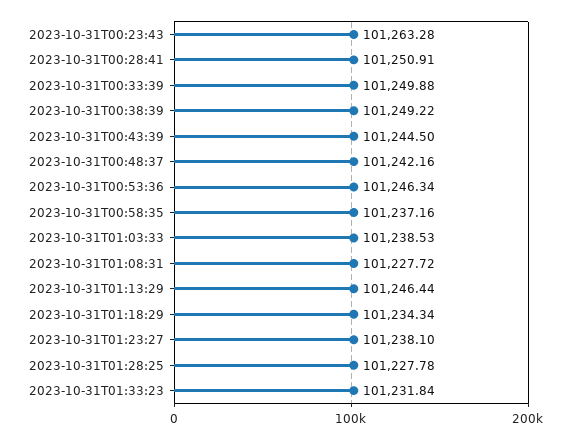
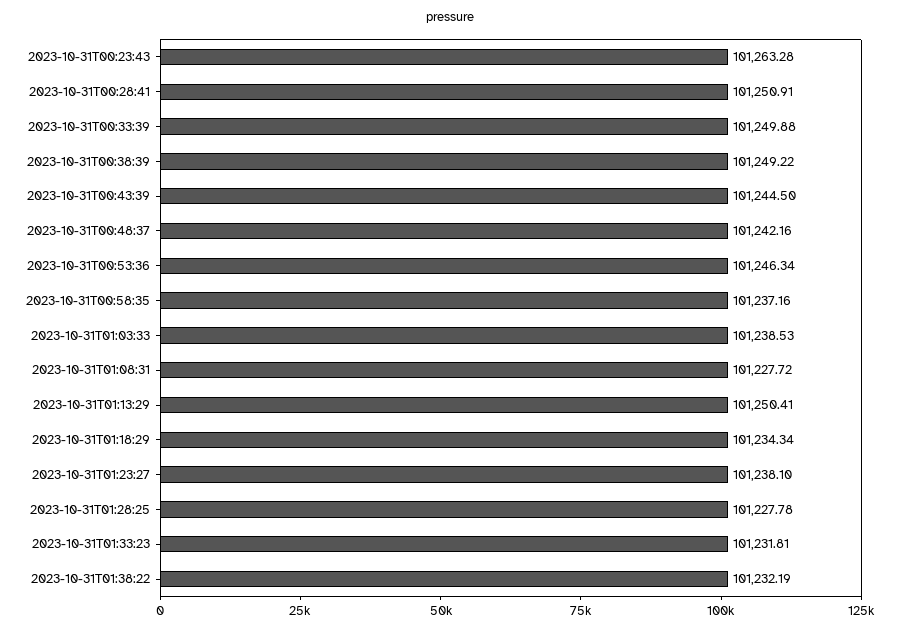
2023-10-31T01:13:29: 101246.44 -> 101250.41
2023-10-31T01:33:23: 101231.84 -> 101231.81
2023-10-31T01:38:22: none -> 101232.19

